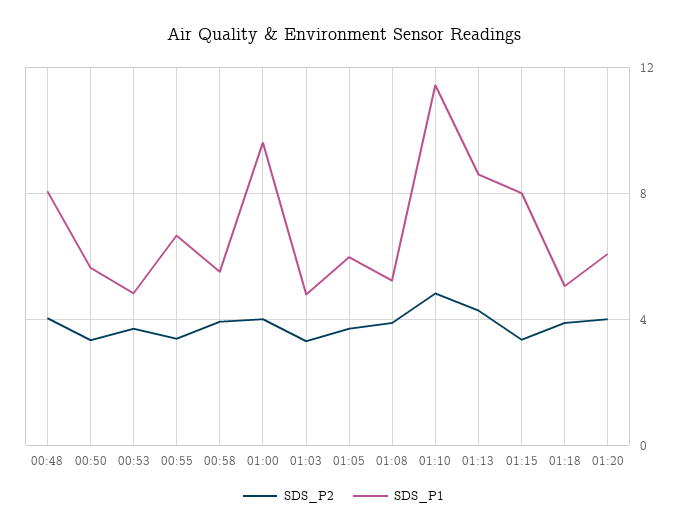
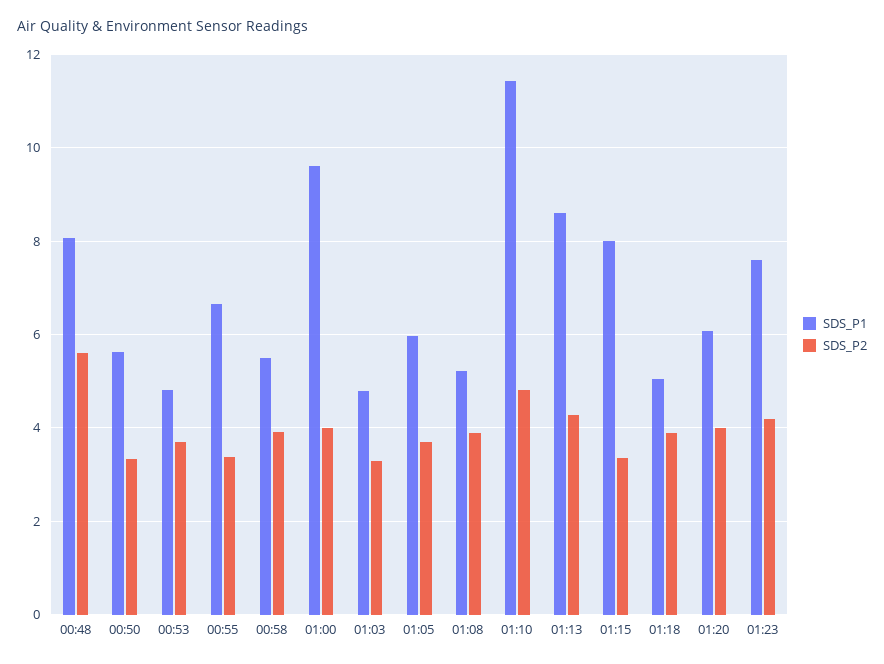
SDS_P2, 00:48: 4 -> 5.6
SDS_P1, 01:23: none -> 7.6
SDS_P2, 01:23: none -> 4.2

